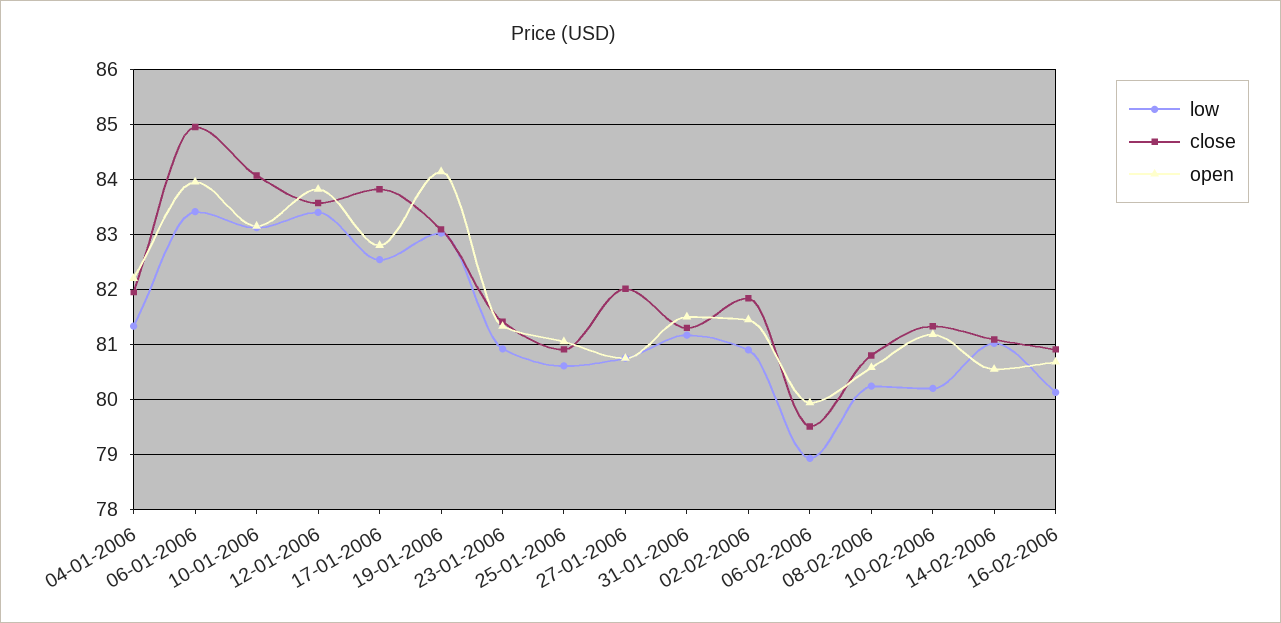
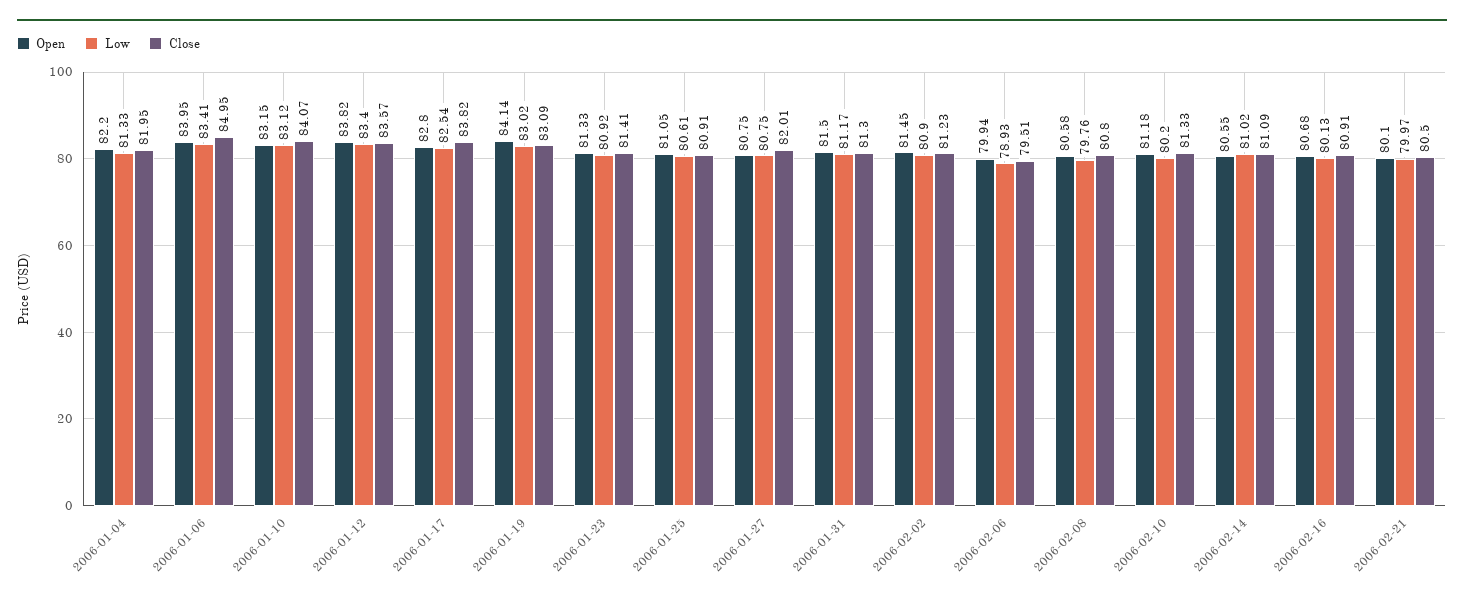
close, 02-02-2006: 81.8 -> 81.23
low, 08-02-2006: 80.2 -> 79.76
open, 2006-02-21: none -> 80.1
low, 2006-02-21: none -> 79.97
close, 2006-02-21: none -> 80.5

